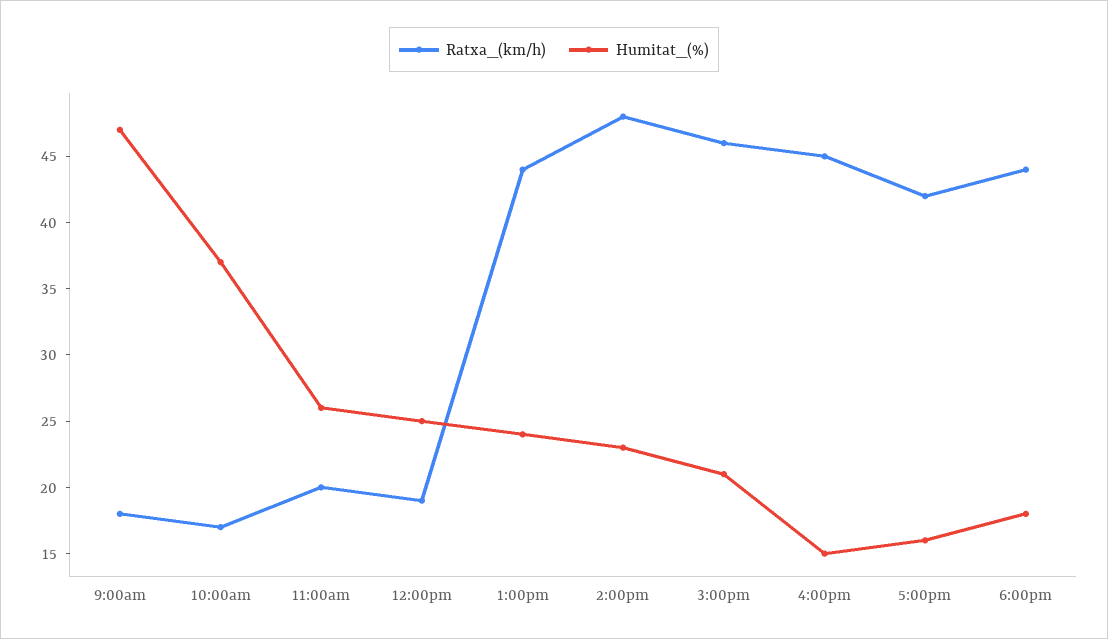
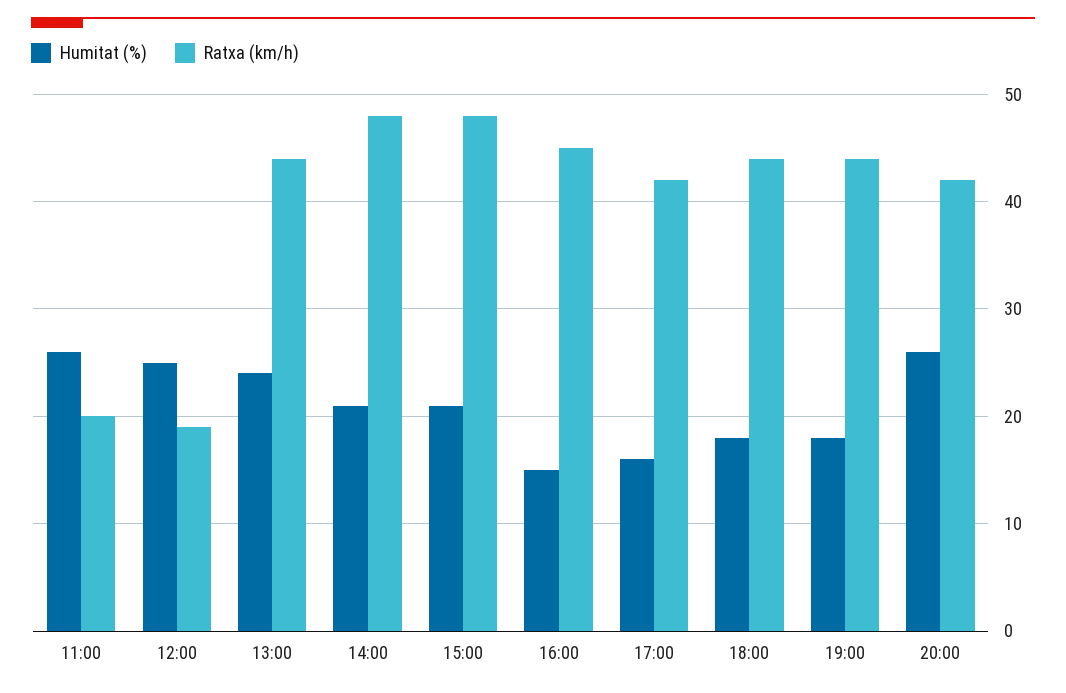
Ratxa_(km/h), 9:00am: 18 -> none
Humitat_(%), 9:00am: 47 -> none
Ratxa_(km/h), 10:00am: 17 -> none
Humitat_(%), 10:00am: 37 -> none
Humitat_(%), 2:00pm: 23 -> 21
Ratxa_(km/h), 3:00pm: 46 -> 48
Humitat_(%), 19:00: none -> 18
Ratxa_(km/h), 19:00: none -> 44
Humitat_(%), 20:00: none -> 26
Ratxa_(km/h), 20:00: none -> 42

